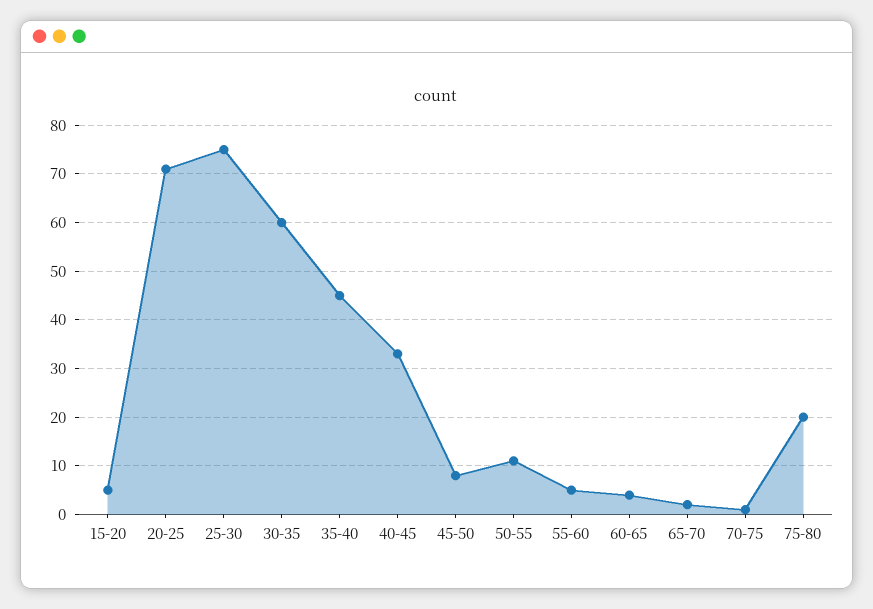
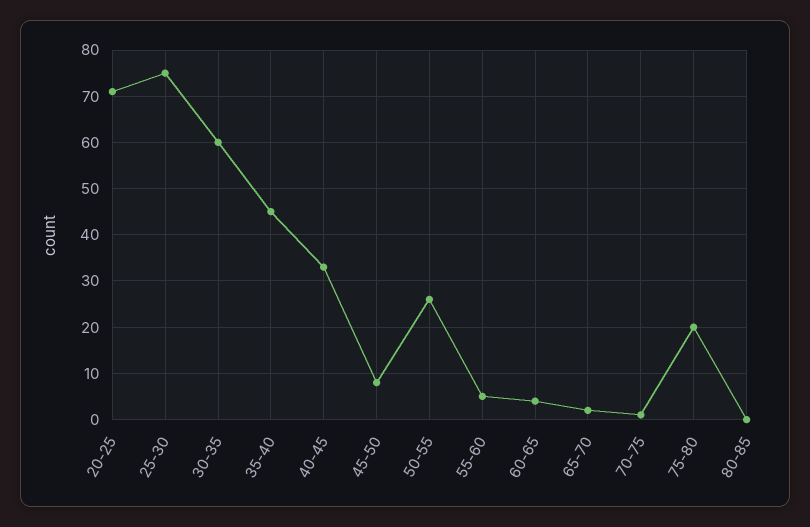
15-20: 5 -> none
50-55: 10 -> 25
80-85: none -> 0

